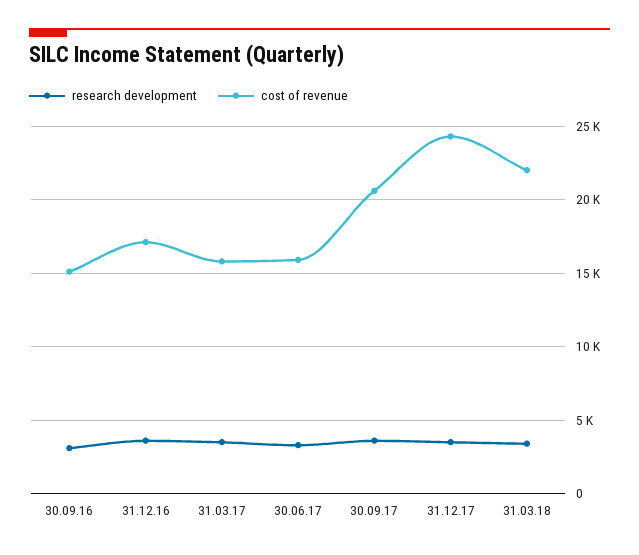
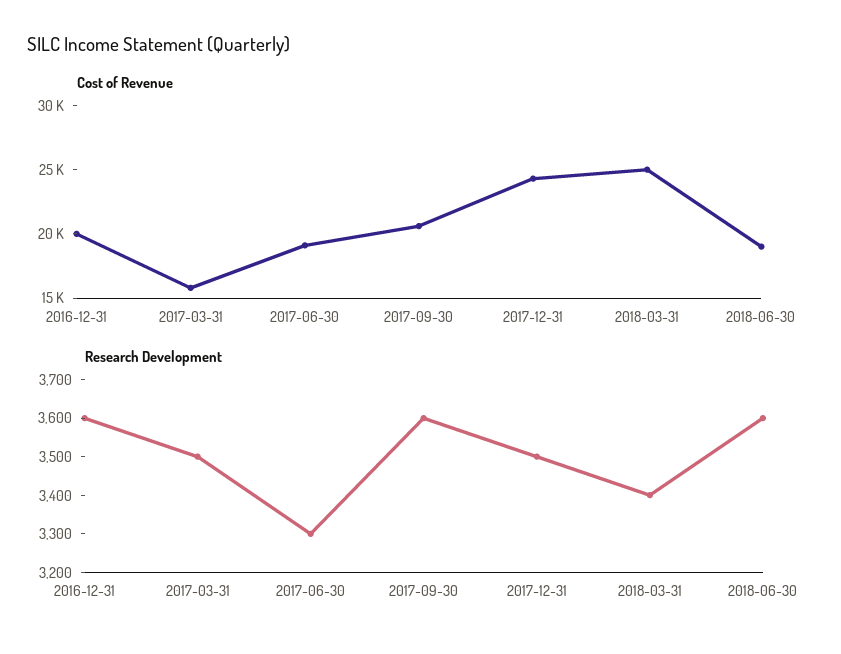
research development, 30.09.16: 3000 -> none
cost of revenue, 30.09.16: 15000 -> none
cost of revenue, 31.12.16: 17000 -> 20000
cost of revenue, 30.06.17: 16000 -> 19000
cost of revenue, 31.03.18: 22000 -> 25000
cost of revenue, 2018-06-30: none -> 19000
research development, 2018-06-30: none -> 3600

